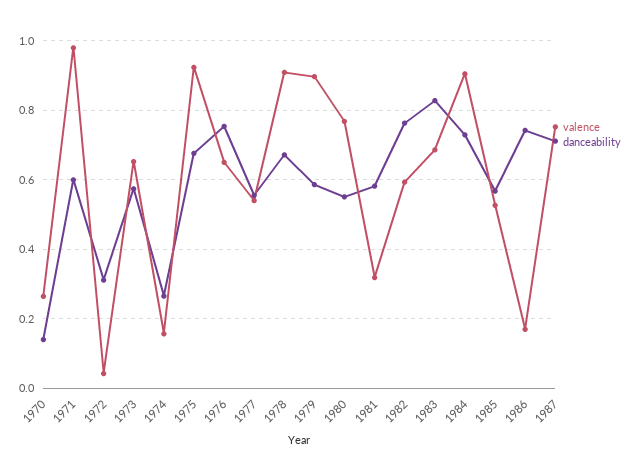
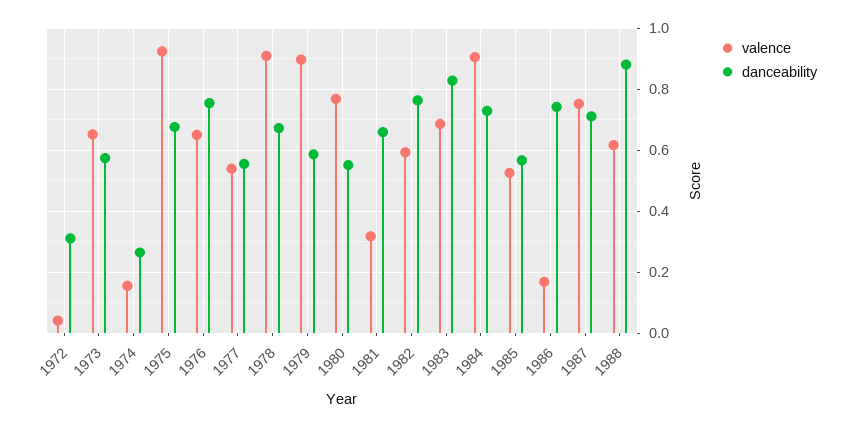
valence, 1970: 0.26 -> none
danceability, 1970: 0.14 -> none
valence, 1971: 0.98 -> none
danceability, 1971: 0.6 -> none
danceability, 1981: 0.58 -> 0.66
valence, 1988: none -> 0.62
danceability, 1988: none -> 0.88

